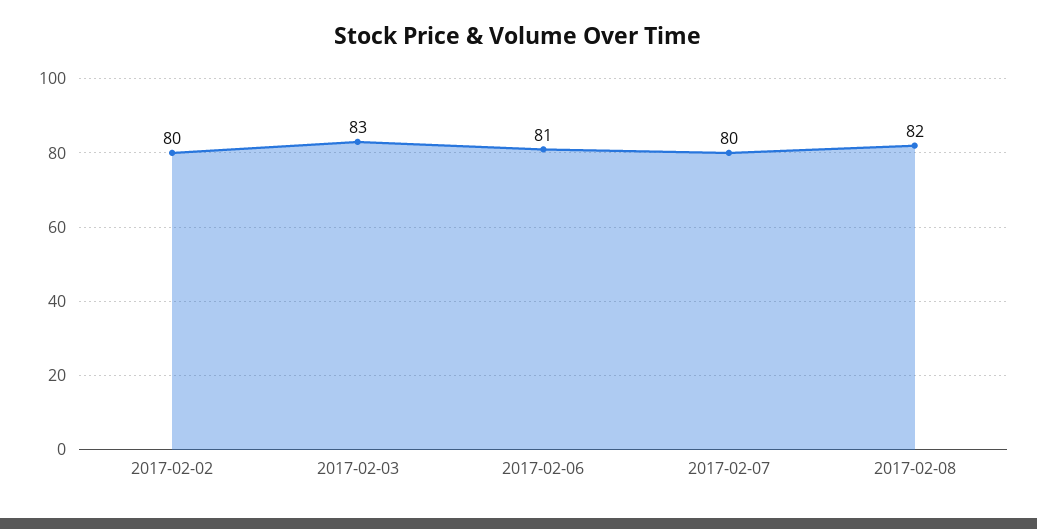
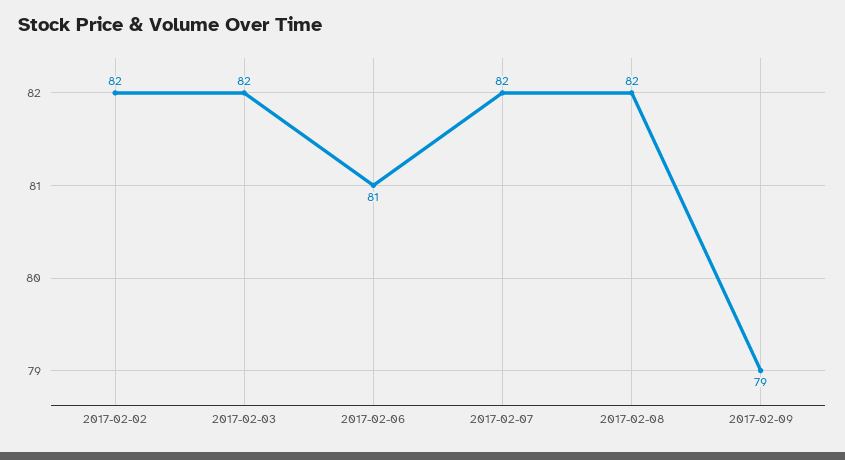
2017-02-02: 80 -> 82
2017-02-03: 83 -> 82
2017-02-07: 80 -> 82
2017-02-09: none -> 79

